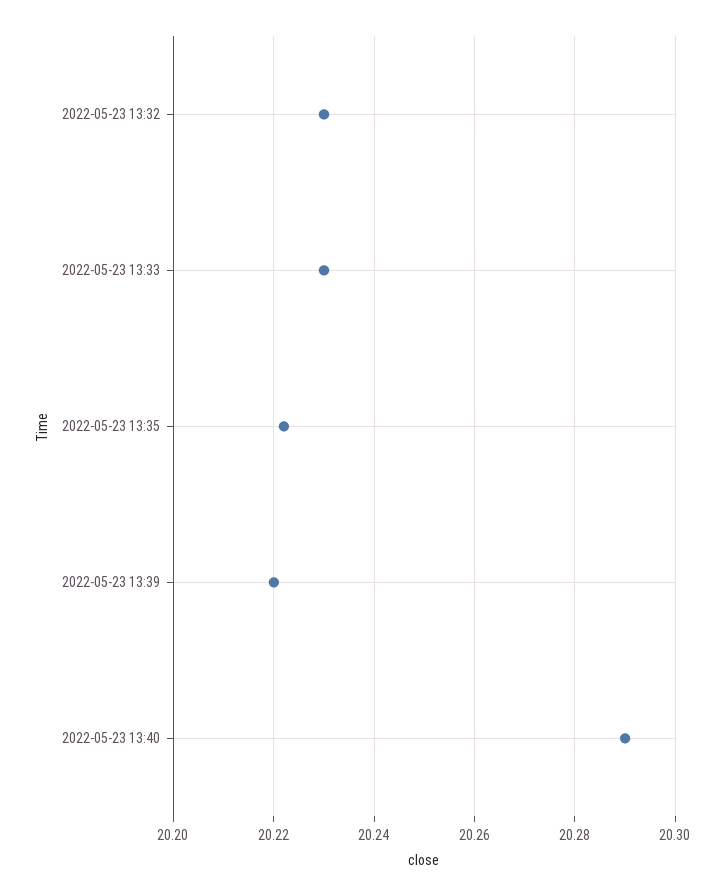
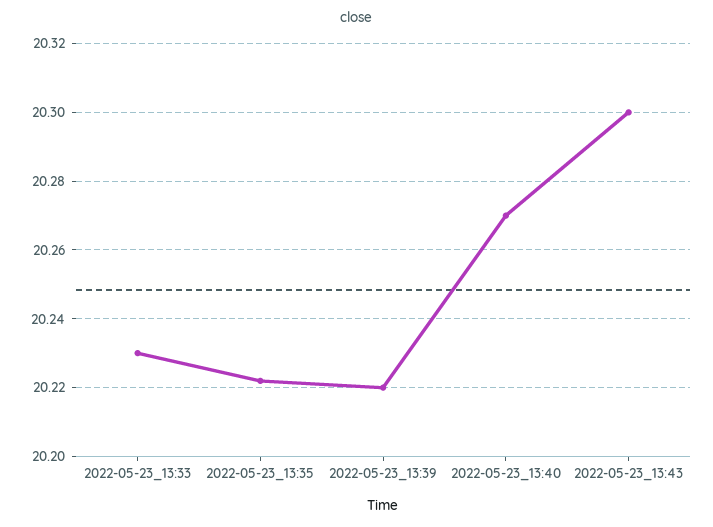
2022-05-23 13:32: 20.23 -> none
2022-05-23 13:40: 20.29 -> 20.27
2022-05-23_13:43: none -> 20.3

